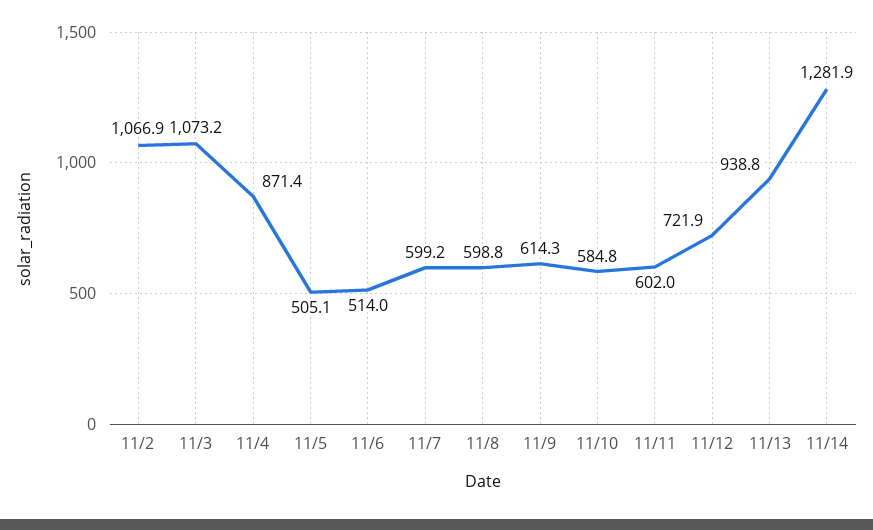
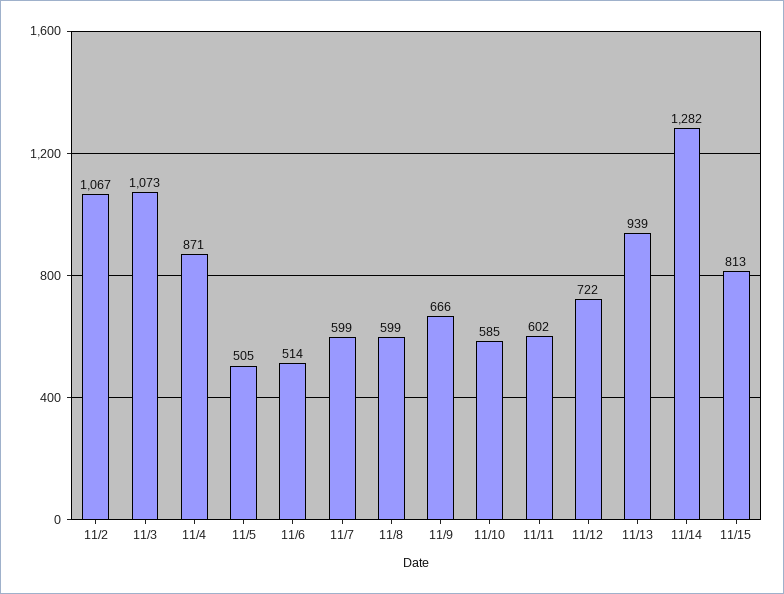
11/9: 614.3 -> 666
11/15: none -> 813

